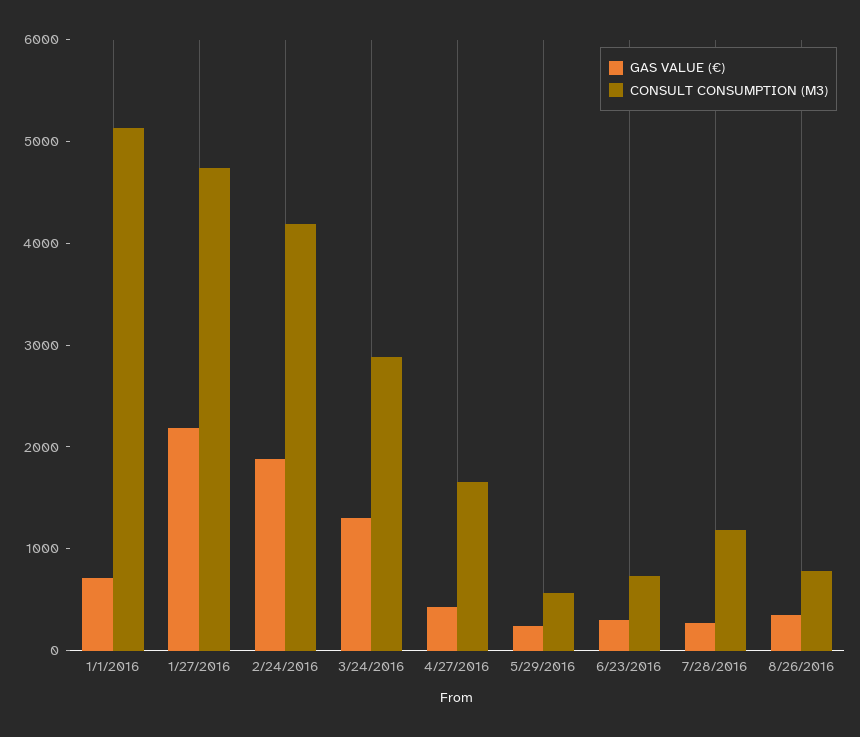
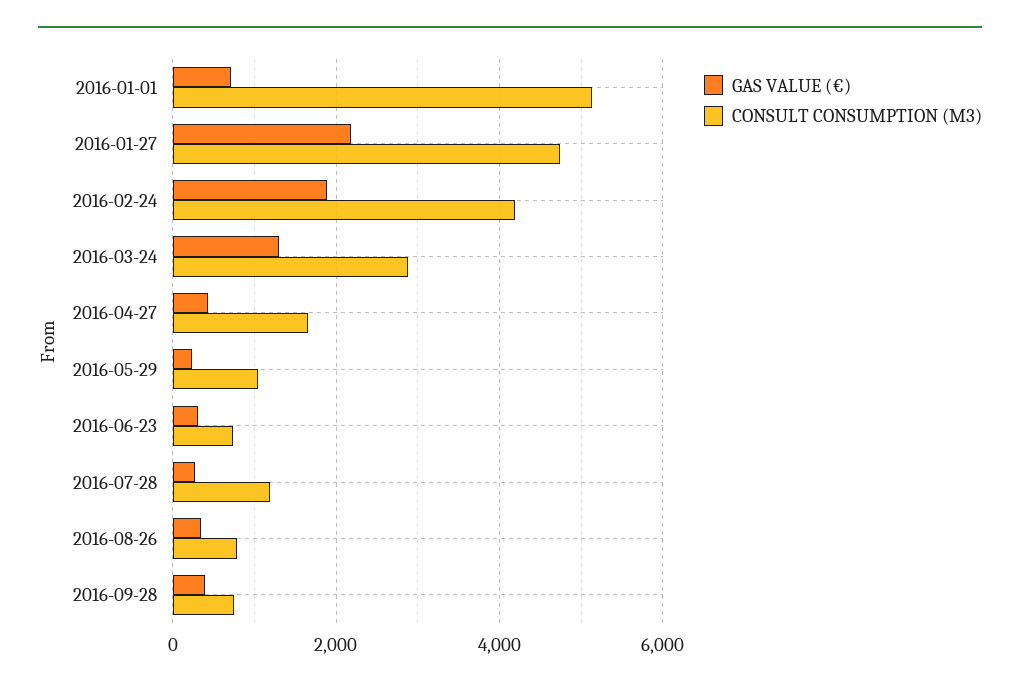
CONSULT CONSUMPTION (M3), 5/29/2016: 600 -> 1000
GAS VALUE (€), 2016-09-28: none -> 400
CONSULT CONSUMPTION (M3), 2016-09-28: none -> 800

